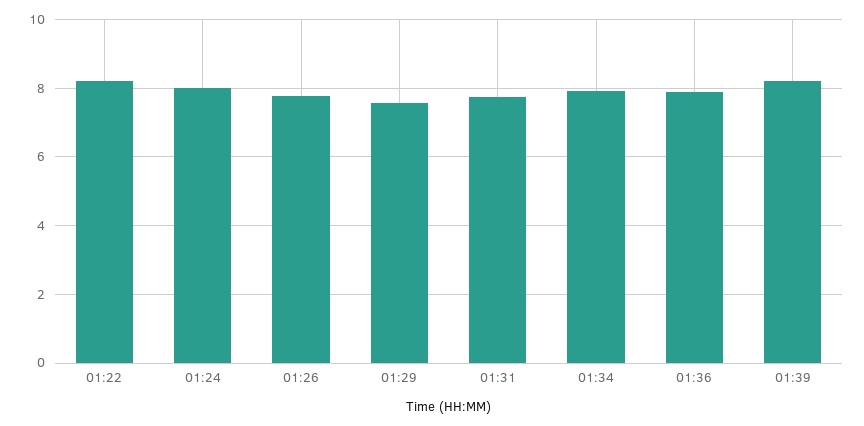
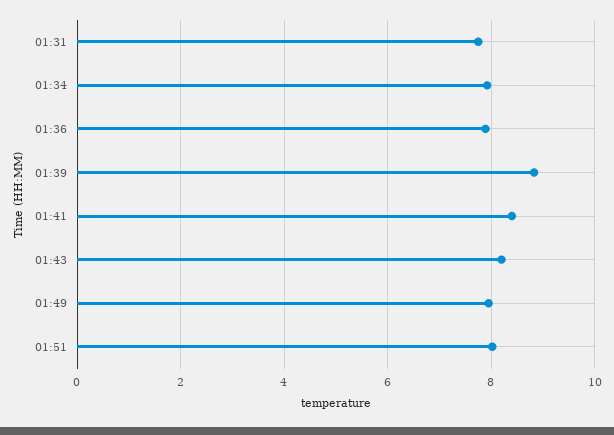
01:22: 8.2 -> none
01:24: 8 -> none
01:26: 7.8 -> none
01:29: 7.6 -> none
01:39: 8.2 -> 8.8
01:41: none -> 8.4
01:43: none -> 8.2
01:49: none -> 8
01:51: none -> 8

